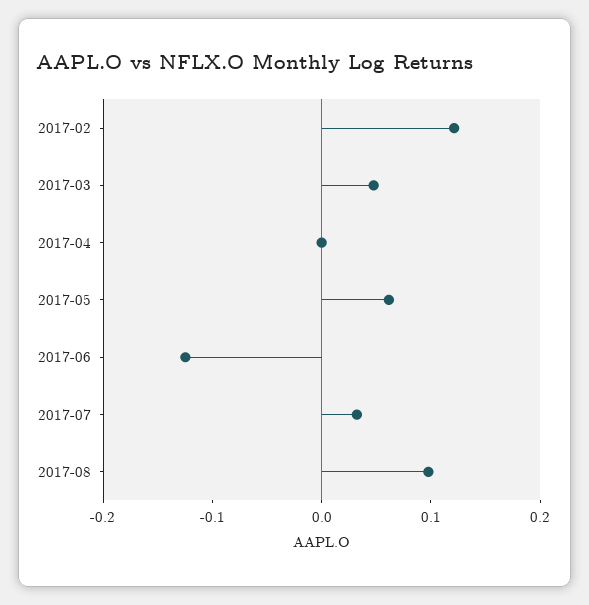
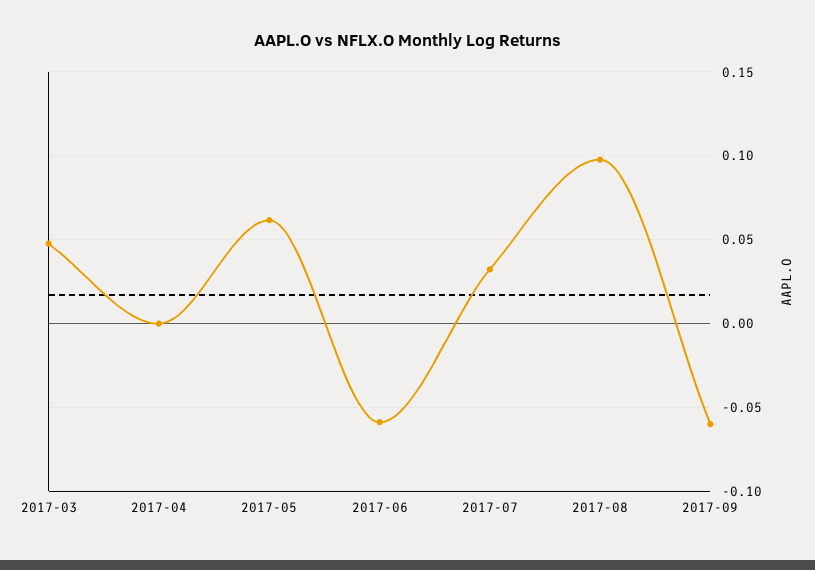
2017-02: 0.12 -> none
2017-06: -0.12 -> -0.06
2017-09: none -> -0.06

